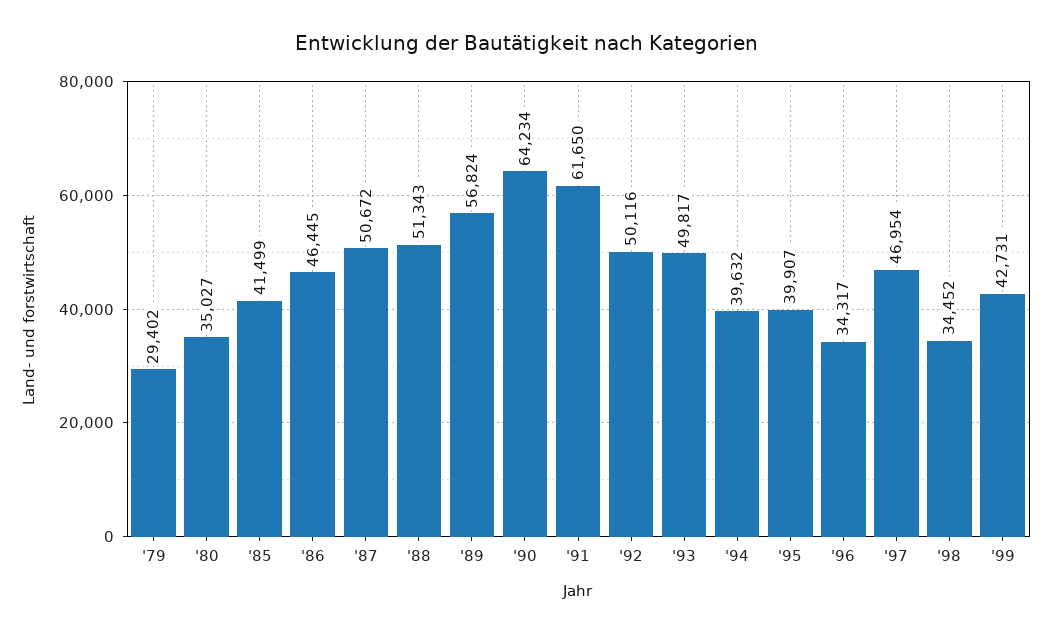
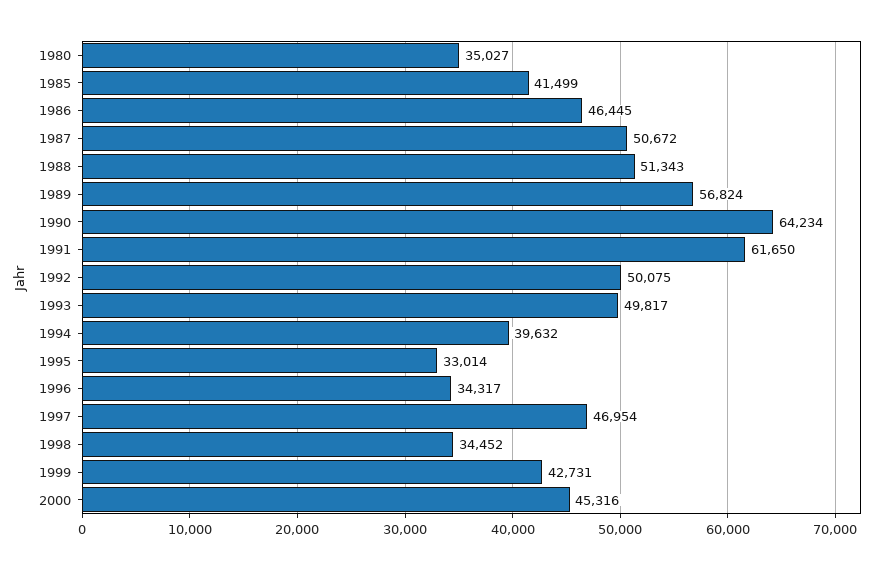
'79: 29402 -> none
'92: 50116 -> 50075
'95: 39907 -> 33014
2000: none -> 45316

